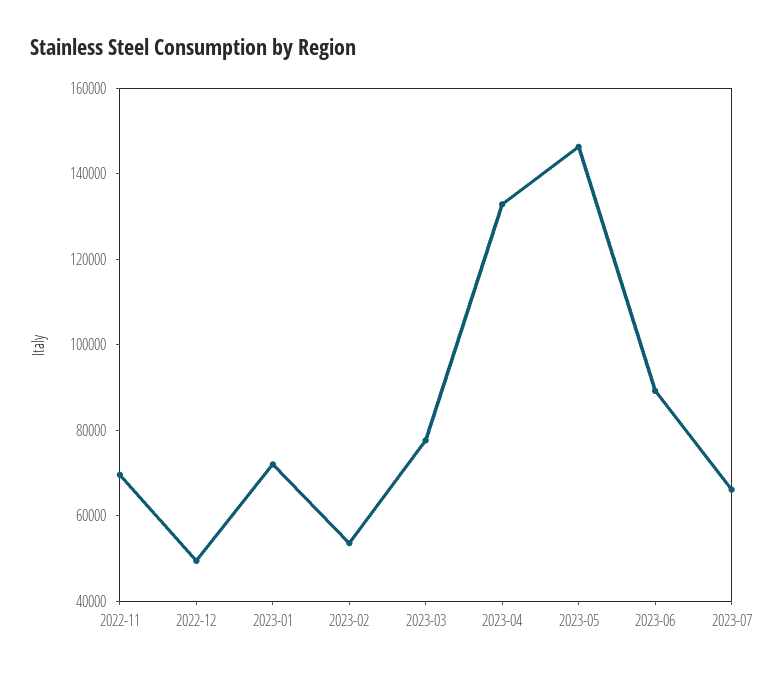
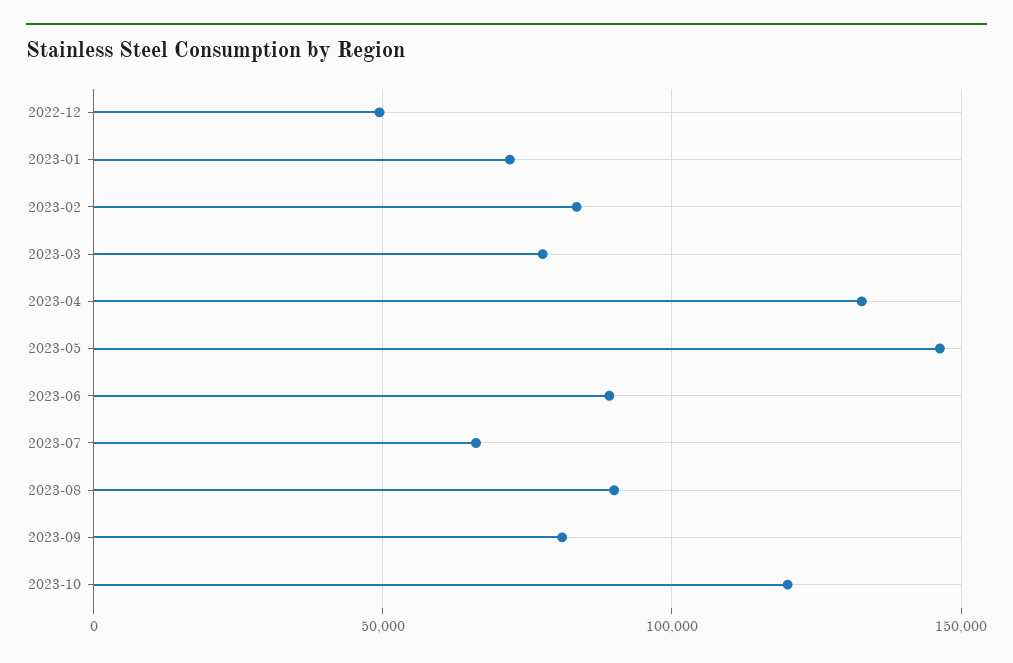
2022-11: 70000 -> none
2023-02: 55000 -> 85000
2023-08: none -> 90000
2023-09: none -> 80000
2023-10: none -> 120000

